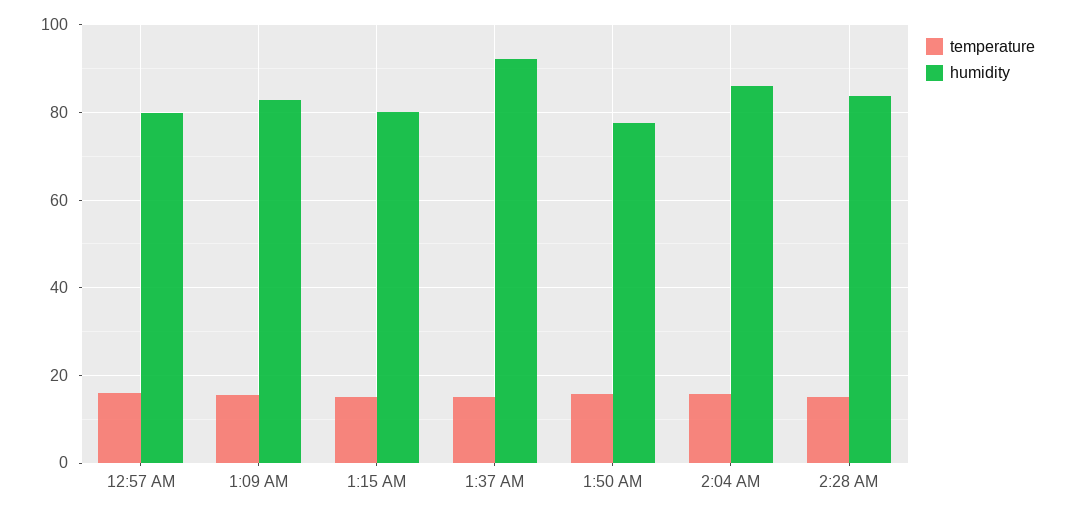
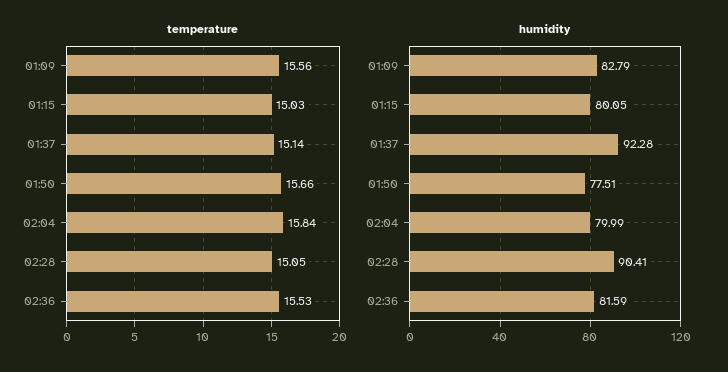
temperature, 12:57 AM: 16 -> none
humidity, 12:57 AM: 80 -> none
humidity, 2:04 AM: 86 -> 79.99
humidity, 2:28 AM: 84 -> 90.41
temperature, 02:36: none -> 15.53
humidity, 02:36: none -> 81.59

